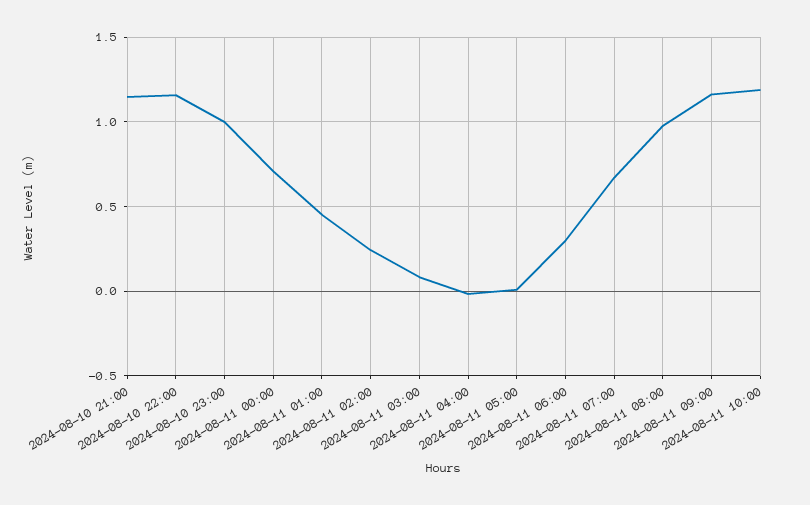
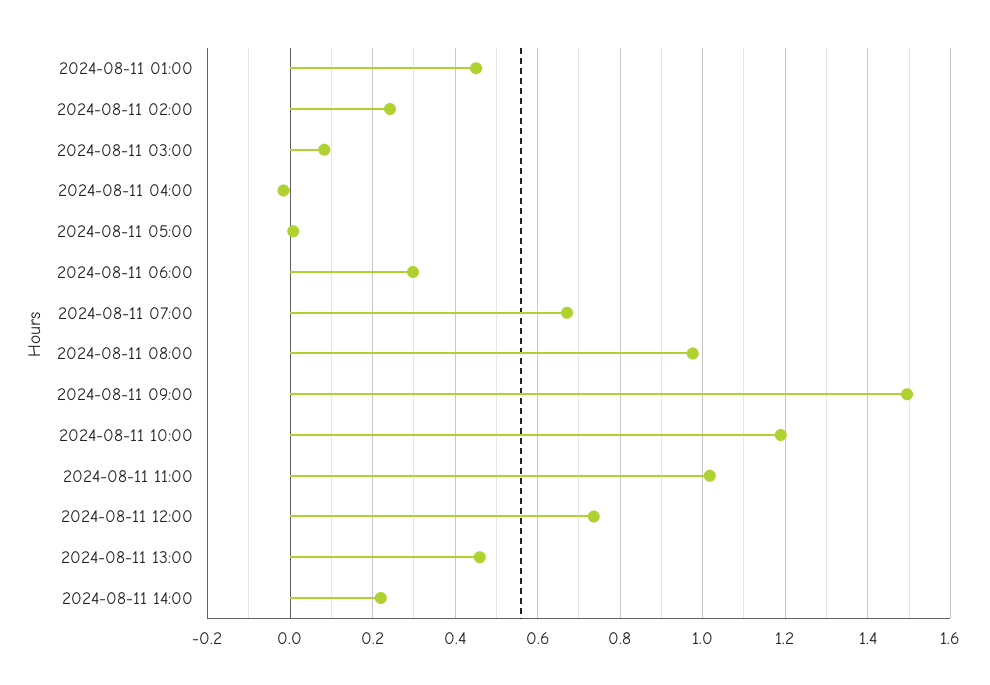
2024-08-10 21:00: 1.15 -> none
2024-08-10 22:00: 1.15 -> none
2024-08-10 23:00: 1 -> none
2024-08-11 00:00: 0.7 -> none
2024-08-11 09:00: 1.15 -> 1.5
2024-08-11 11:00: none -> 1.02
2024-08-11 12:00: none -> 0.74
2024-08-11 13:00: none -> 0.46
2024-08-11 14:00: none -> 0.22

